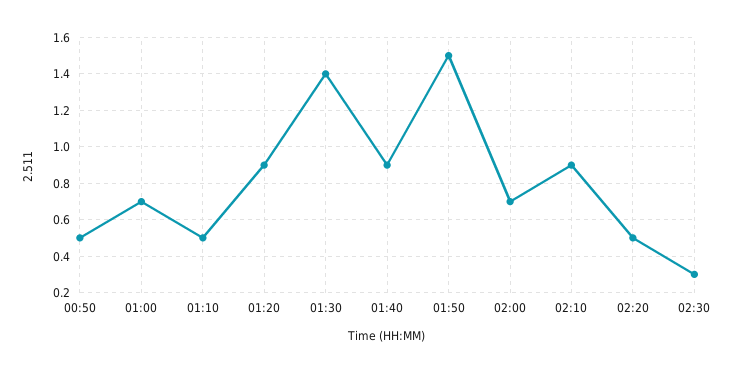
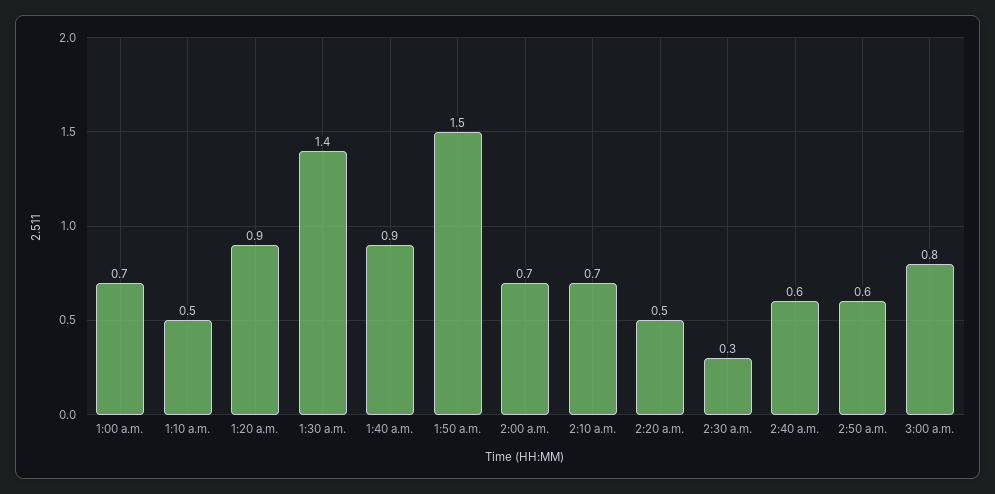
00:50: 0.5 -> none
02:10: 0.9 -> 0.7
2:40 a.m.: none -> 0.6
2:50 a.m.: none -> 0.6
3:00 a.m.: none -> 0.8

